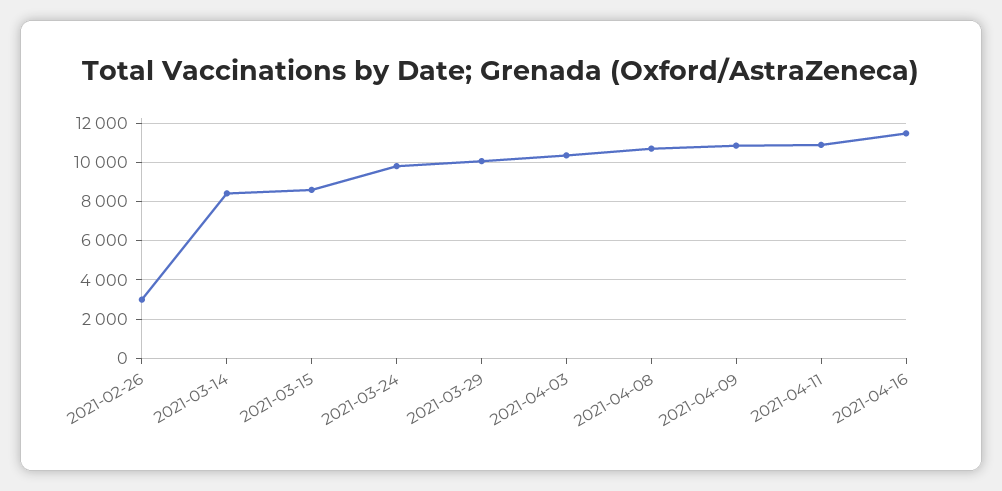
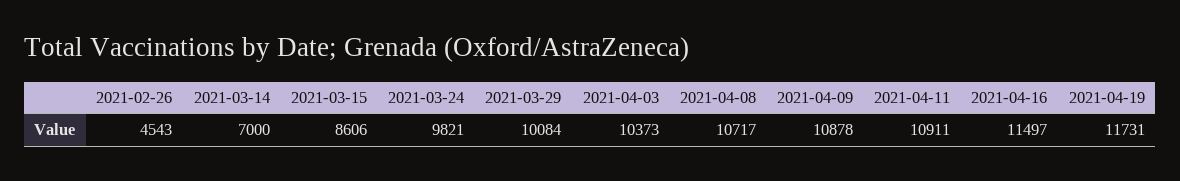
2021-02-26: 3000 -> 4543
2021-03-14: 8500 -> 7000
2021-04-19: none -> 11731

